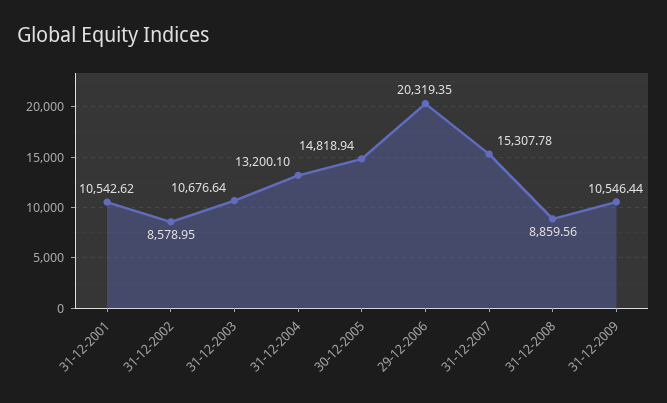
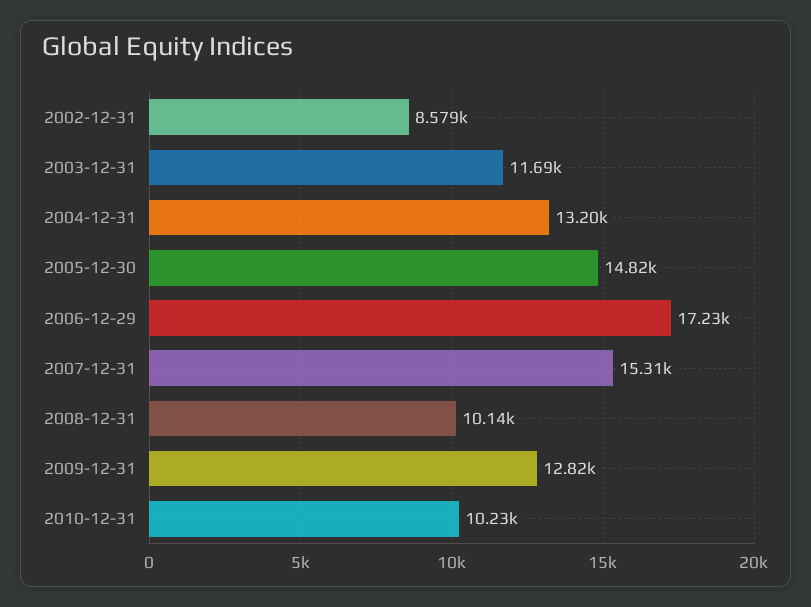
31-12-2001: 10542.62 -> none
31-12-2003: 10676.64 -> 11690
29-12-2006: 20319.35 -> 17230
31-12-2008: 8859.56 -> 10140
31-12-2009: 10546.44 -> 12820
2010-12-31: none -> 10230

